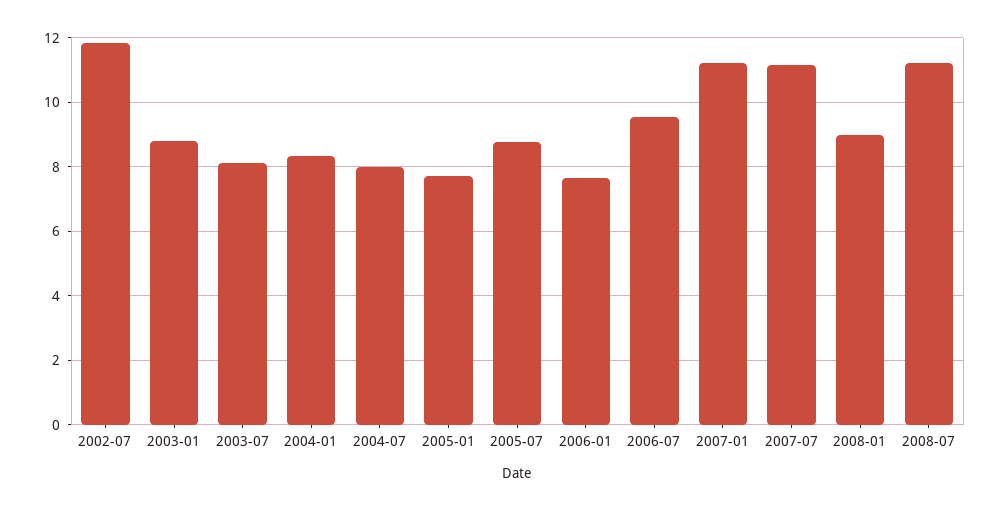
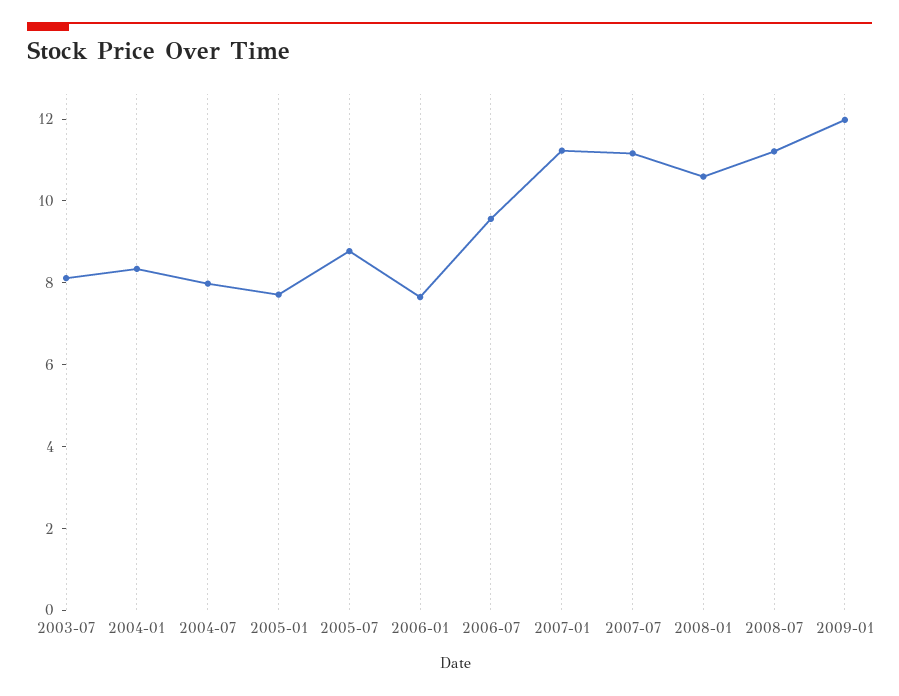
2002-07: 11.8 -> none
2003-01: 8.8 -> none
2008-01: 9 -> 10.5
2009-01: none -> 12

